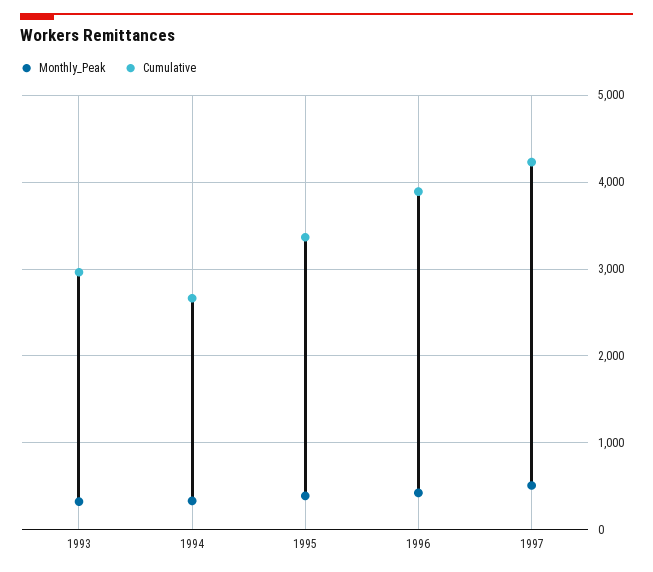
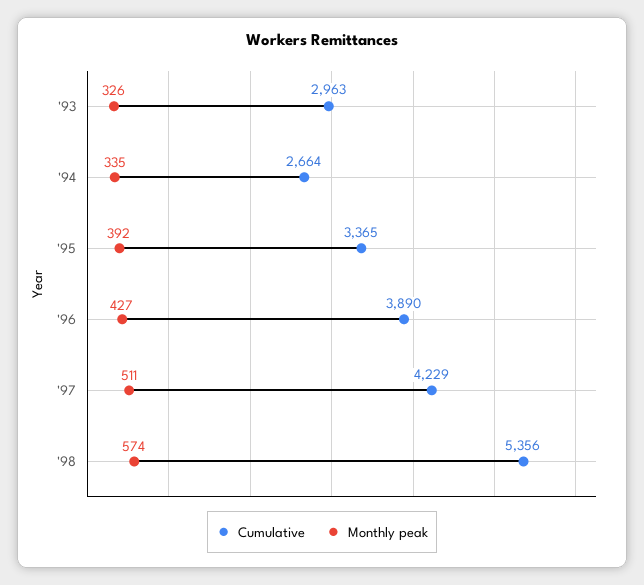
Cumulative, '98: none -> 5356
Monthly_Peak, '98: none -> 574

